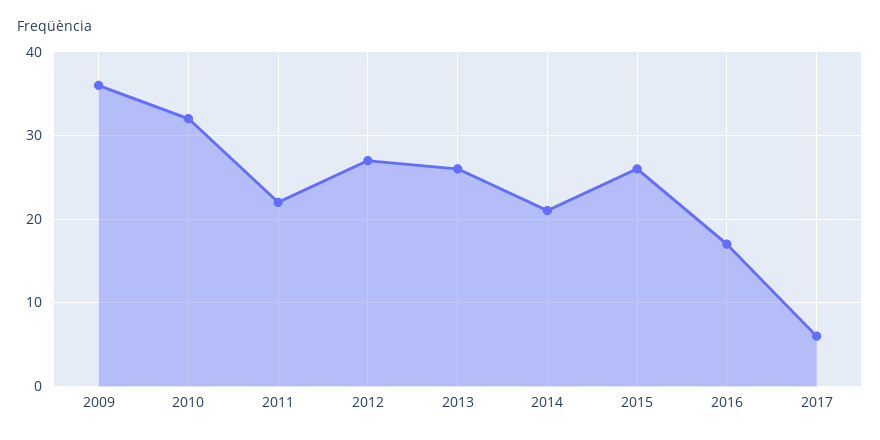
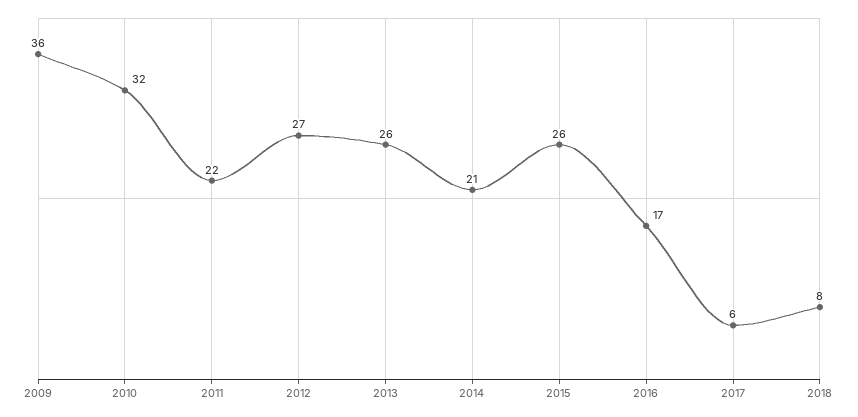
2018: none -> 8

